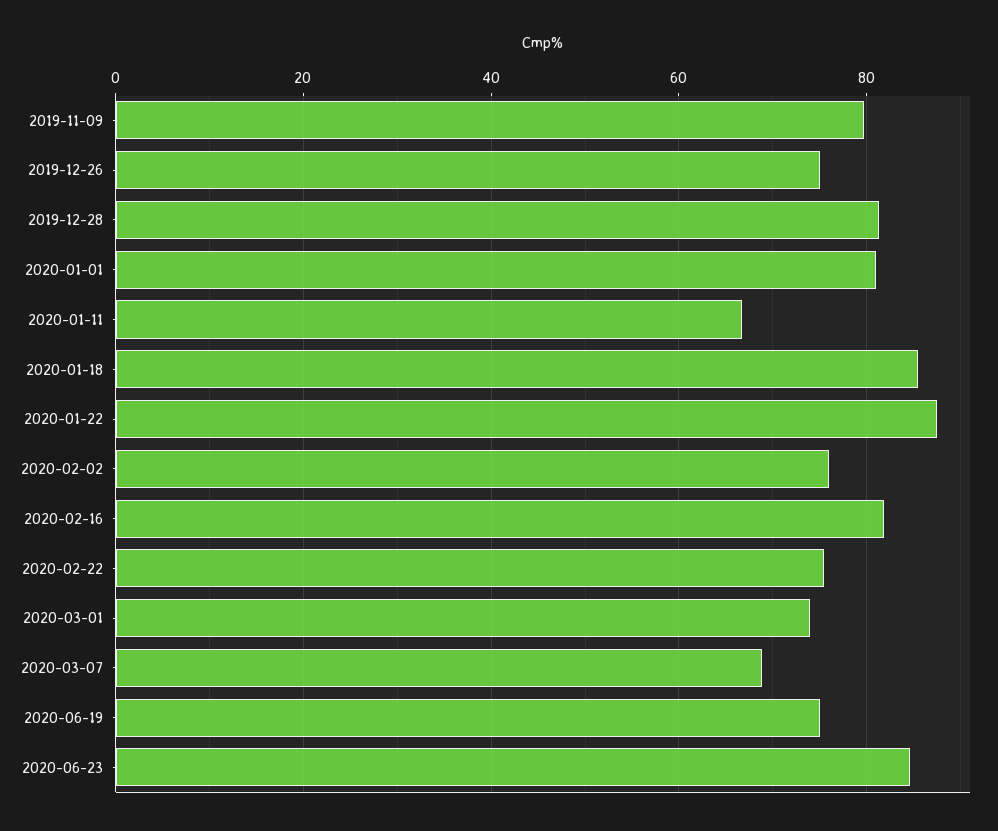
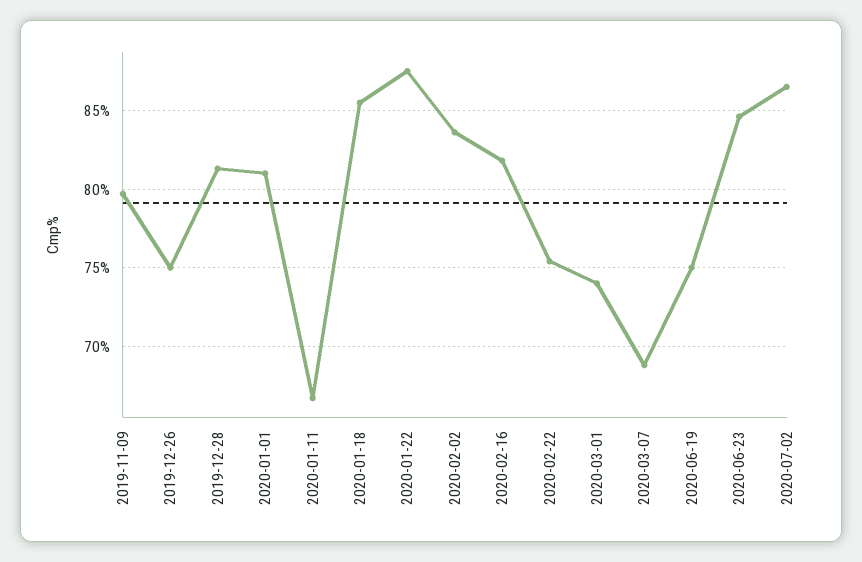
2020-02-02: 76 -> 83.5
2020-07-02: none -> 86.5

